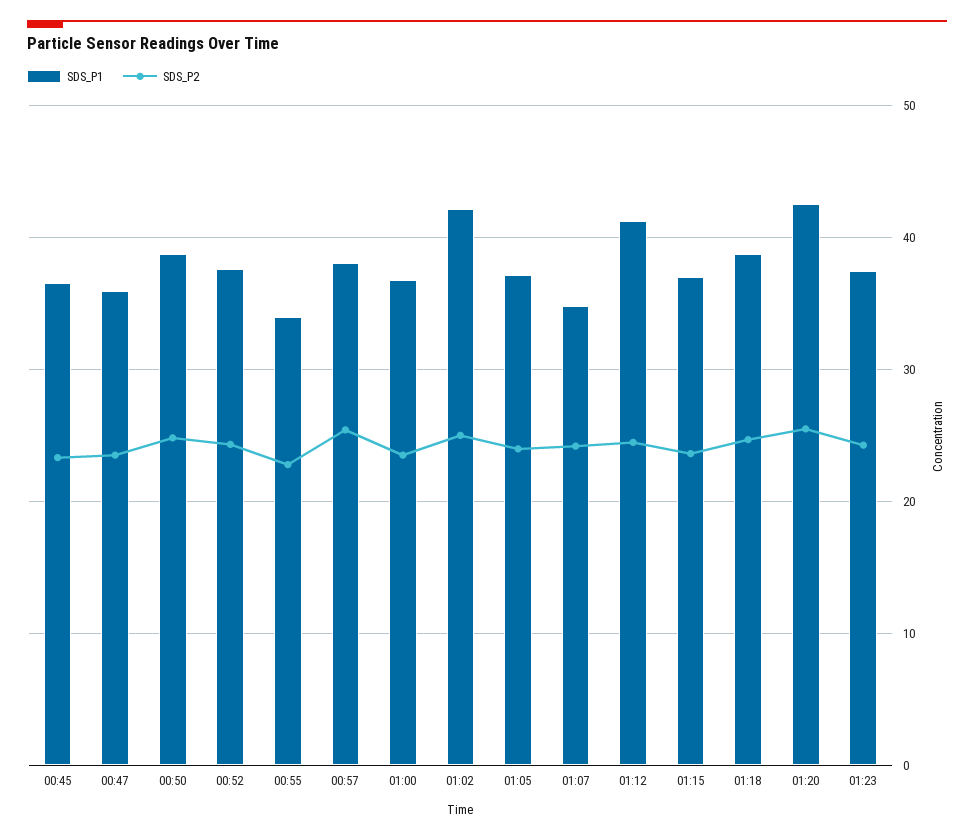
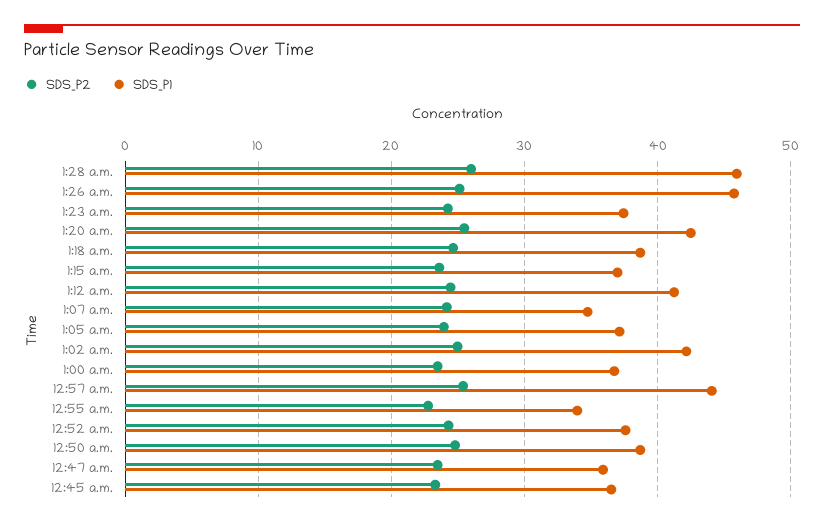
SDS_P1, 00:57: 38 -> 44
SDS_P2, 1:28 a.m.: none -> 26
SDS_P1, 1:28 a.m.: none -> 46
SDS_P2, 1:26 a.m.: none -> 25
SDS_P1, 1:26 a.m.: none -> 46

